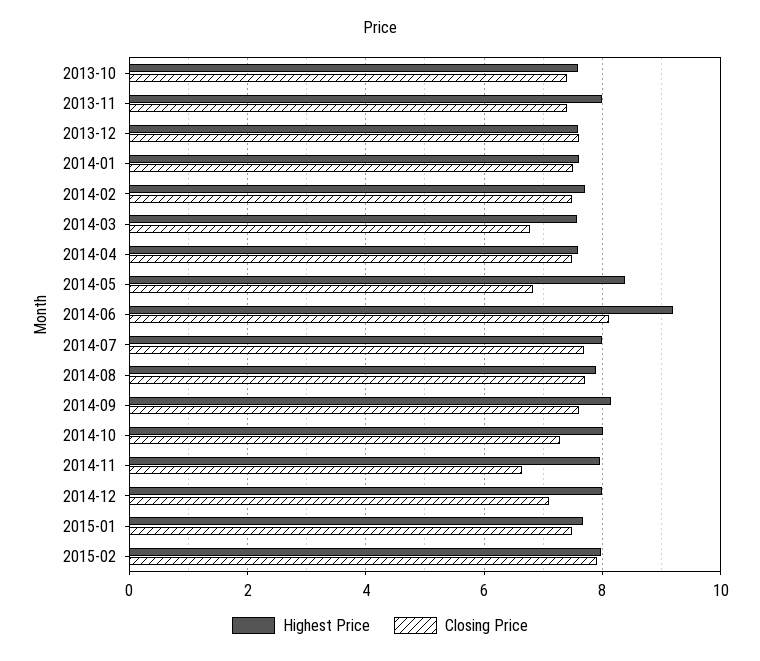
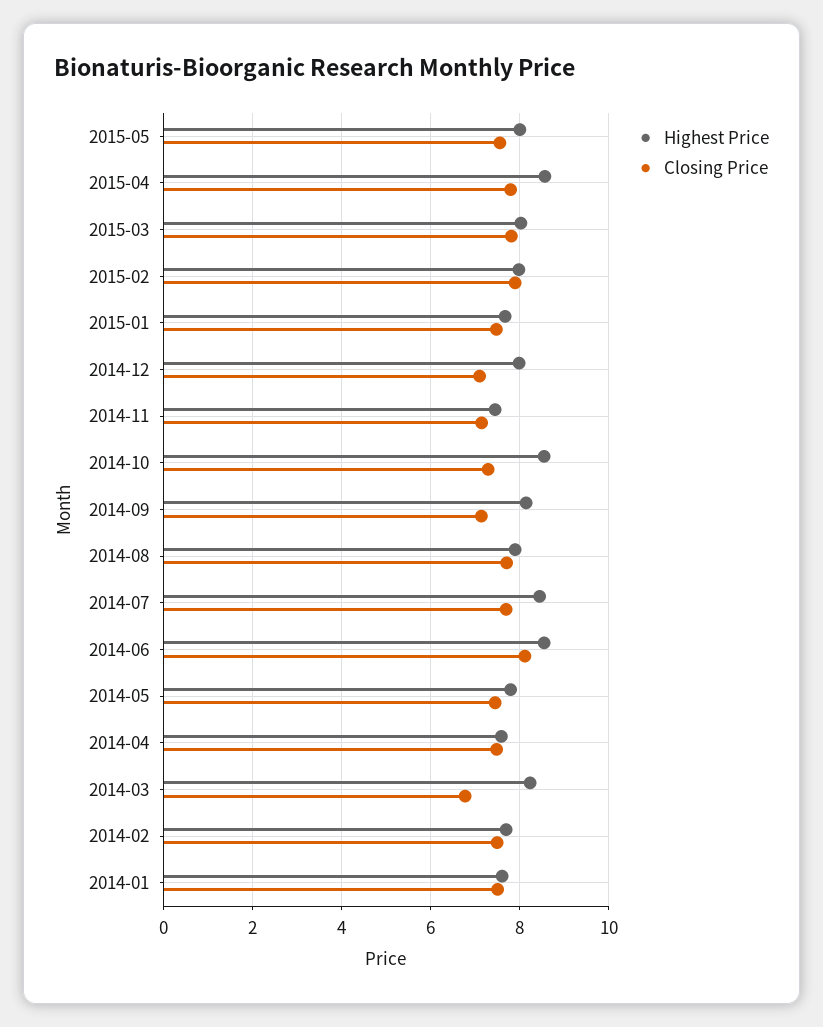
Highest Price, 2013-10: 7.6 -> none
Closing Price, 2013-10: 7.4 -> none
Highest Price, 2013-11: 8 -> none
Closing Price, 2013-11: 7.4 -> none
Highest Price, 2013-12: 7.6 -> none
Closing Price, 2013-12: 7.6 -> none
Highest Price, 2014-03: 7.6 -> 8.2
Highest Price, 2014-05: 8.4 -> 7.8
Closing Price, 2014-05: 6.8 -> 7.4
Highest Price, 2014-06: 9.2 -> 8.6
Highest Price, 2014-07: 8 -> 8.4
Closing Price, 2014-09: 7.6 -> 7.2
Highest Price, 2014-10: 8 -> 8.6
Highest Price, 2014-11: 8 -> 7.4
Closing Price, 2014-11: 6.6 -> 7.2
Highest Price, 2015-05: none -> 8
Closing Price, 2015-05: none -> 7.6
Highest Price, 2015-04: none -> 8.6
Closing Price, 2015-04: none -> 7.8
Highest Price, 2015-03: none -> 8
Closing Price, 2015-03: none -> 7.8

